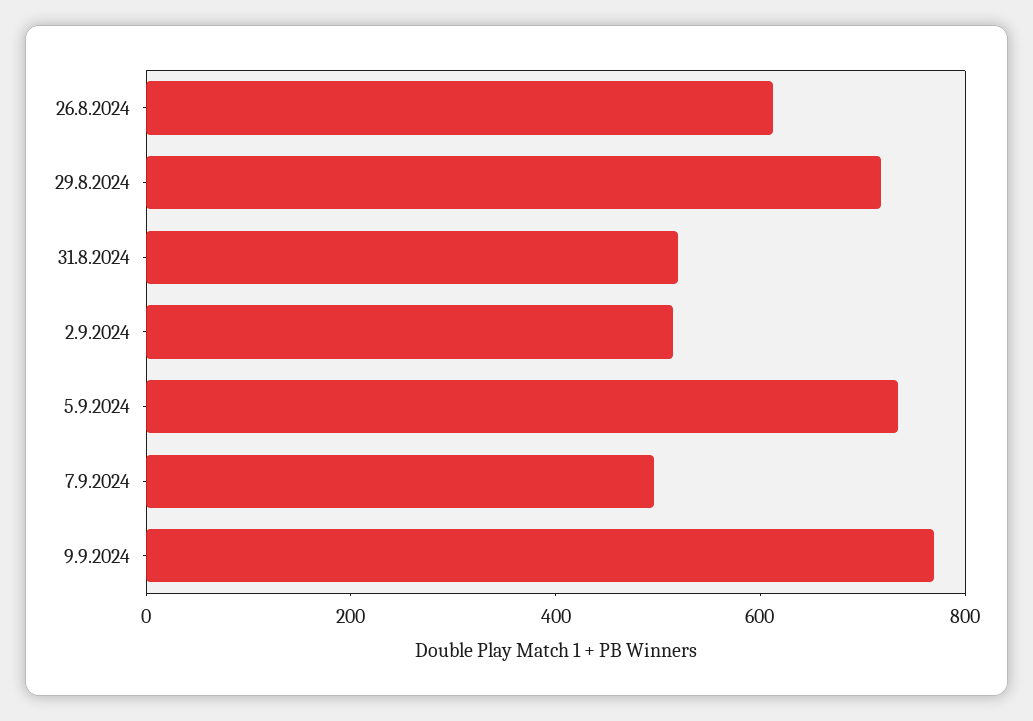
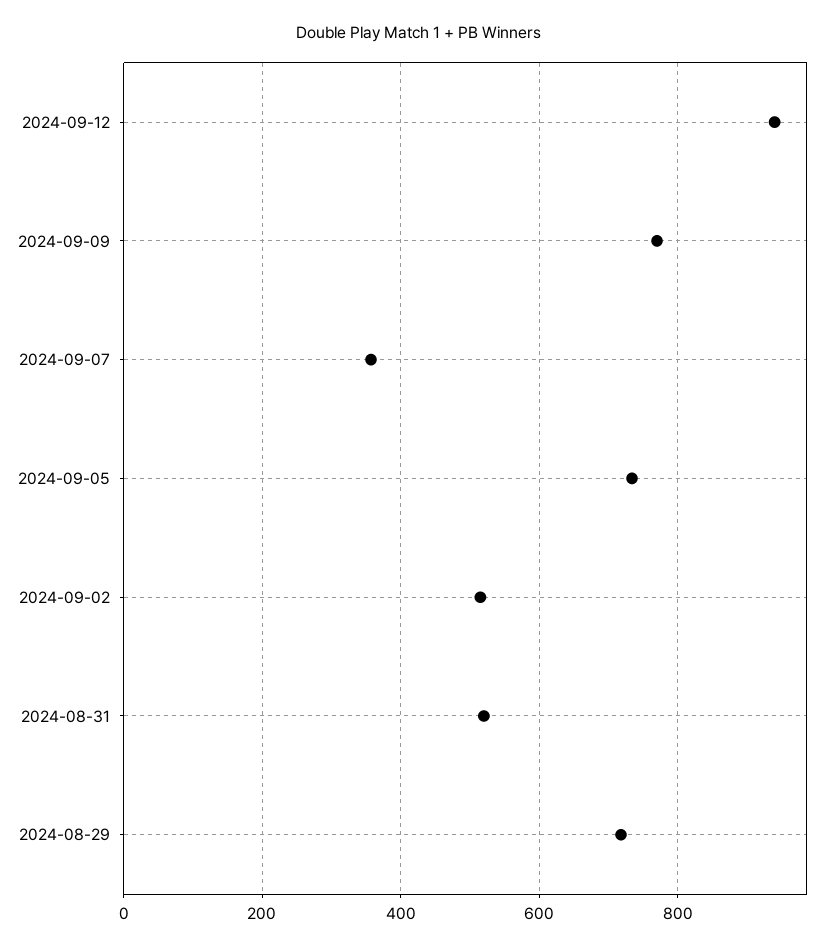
26.8.2024: 600 -> none
7.9.2024: 500 -> 360
2024-09-12: none -> 940

